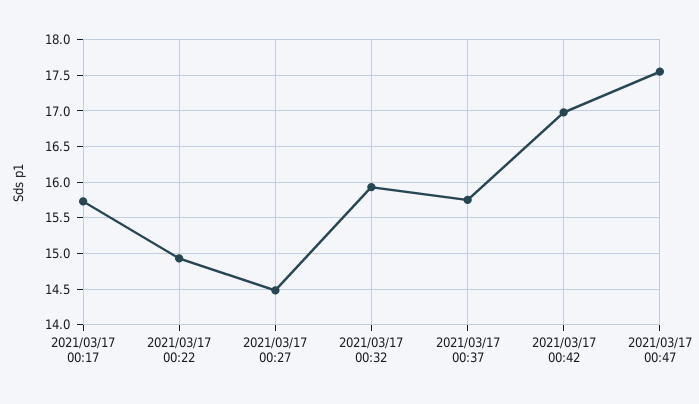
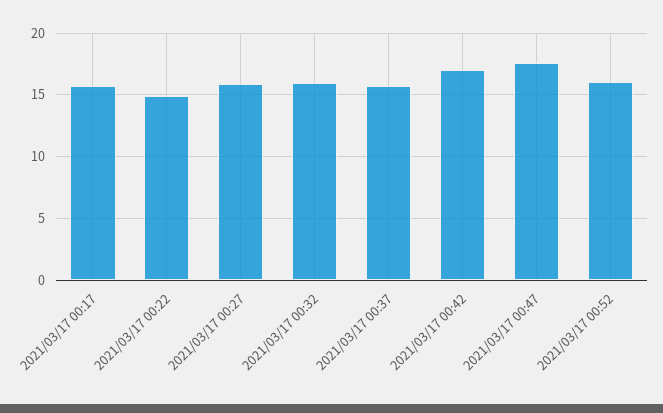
2021/03/17 00:27: 14.5 -> 16
2021/03/17 00:52: none -> 16

